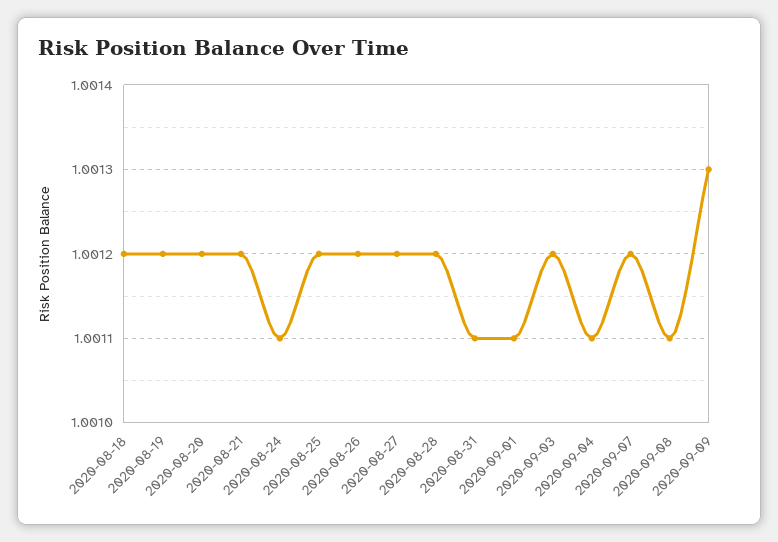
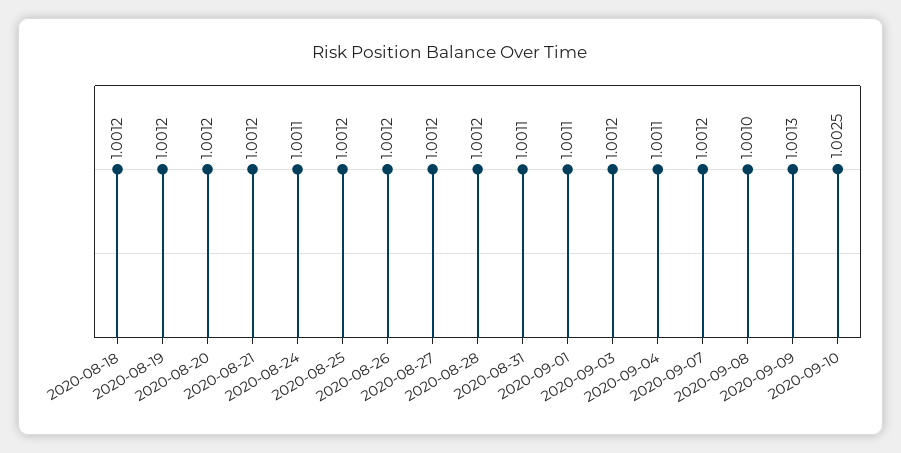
2020-09-08: 1.0011 -> 1.001
2020-09-10: none -> 1.0025

